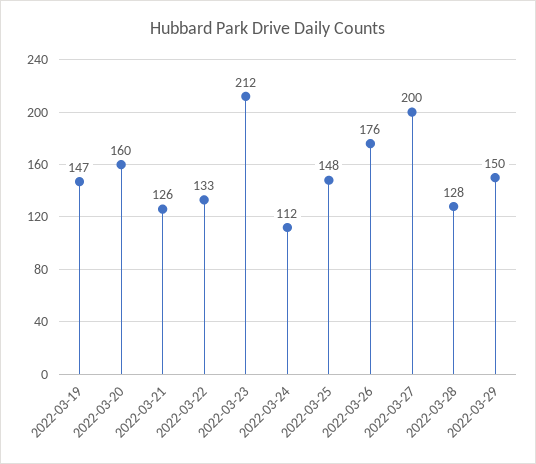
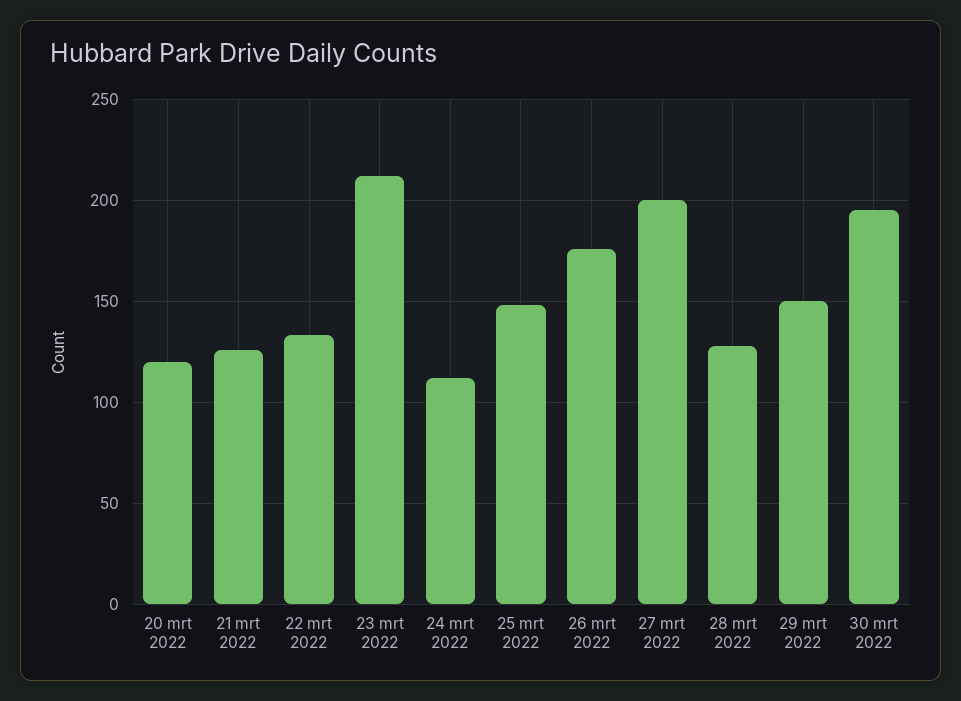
2022-03-19: 147 -> none
2022-03-20: 160 -> 120
30 mrt 2022: none -> 195

